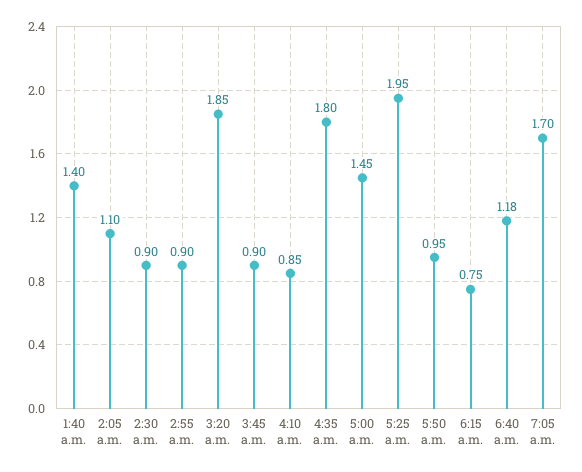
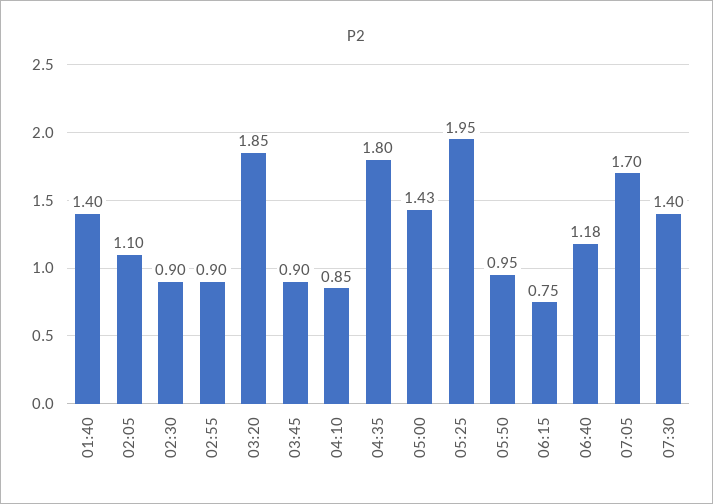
5:00 a.m.: 1.45 -> 1.43
07:30: none -> 1.4

